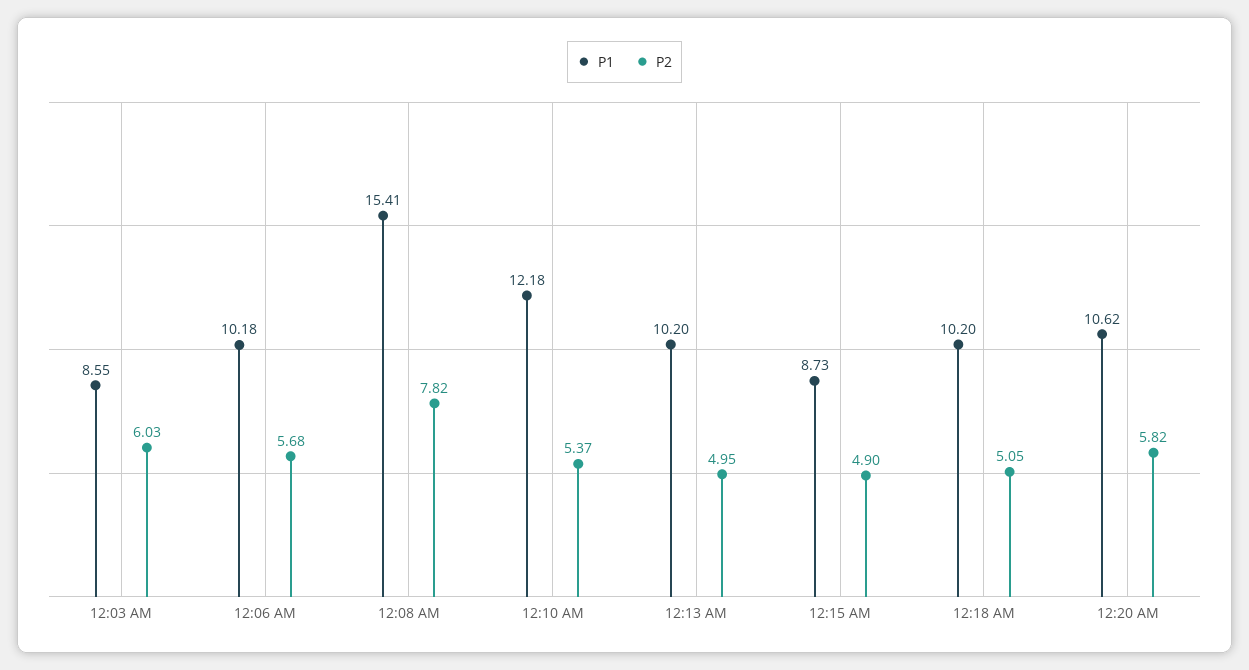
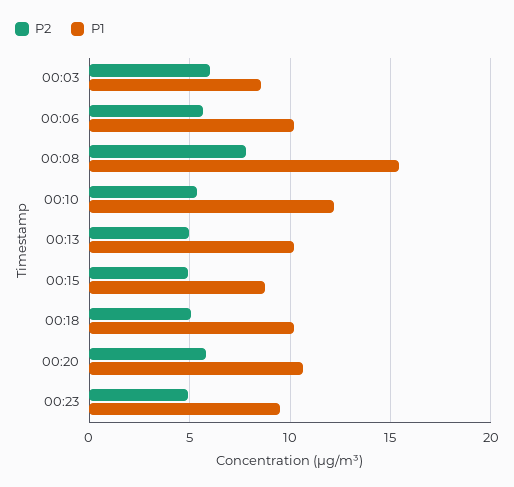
P2, 00:23: none -> 5
P1, 00:23: none -> 9.5

